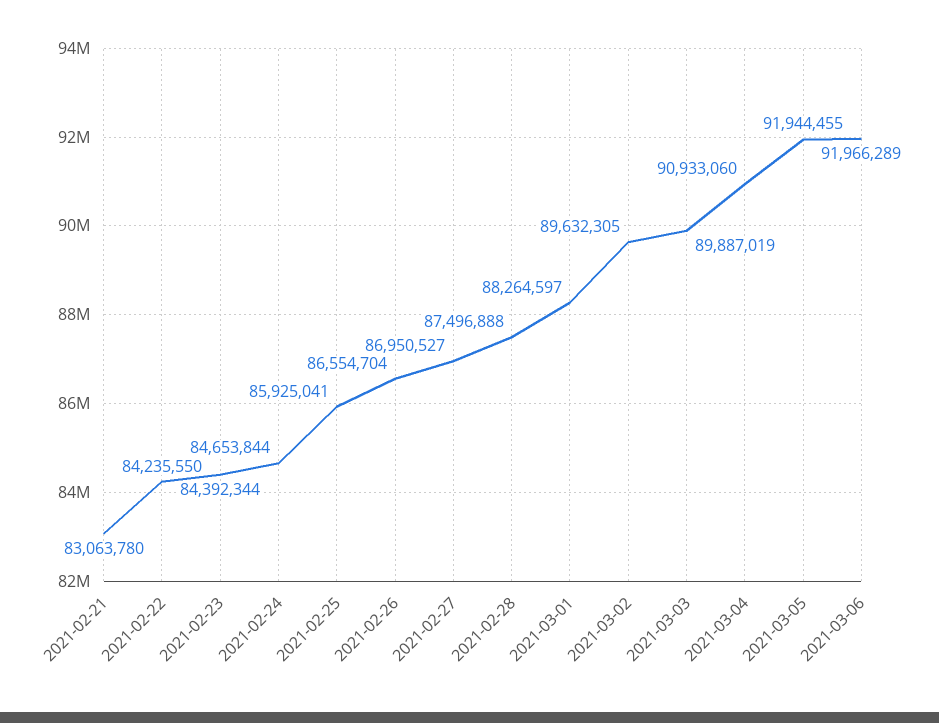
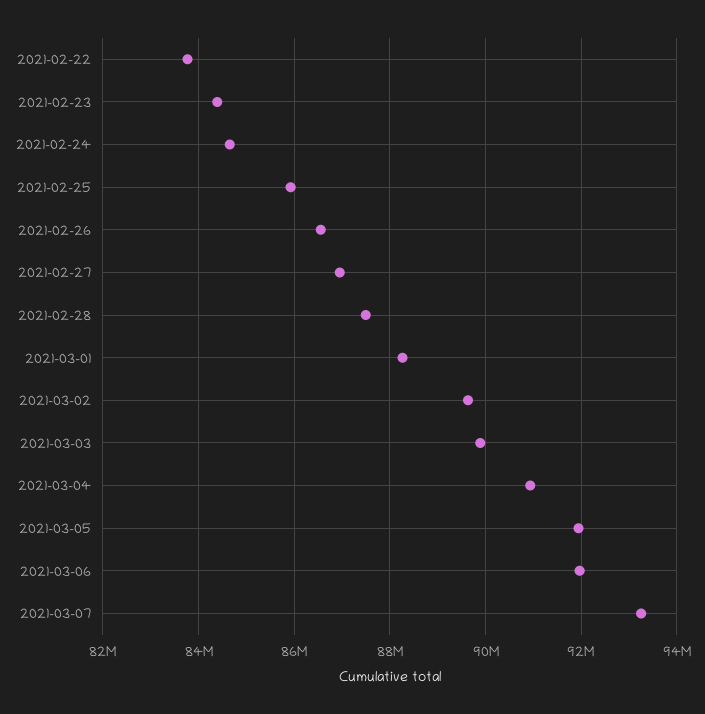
2021-02-21: 83063780 -> none
2021-02-22: 84235550 -> 83800000
2021-03-07: none -> 93200000

